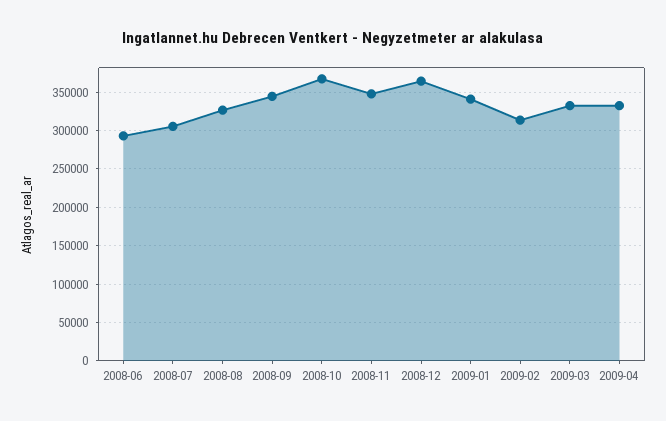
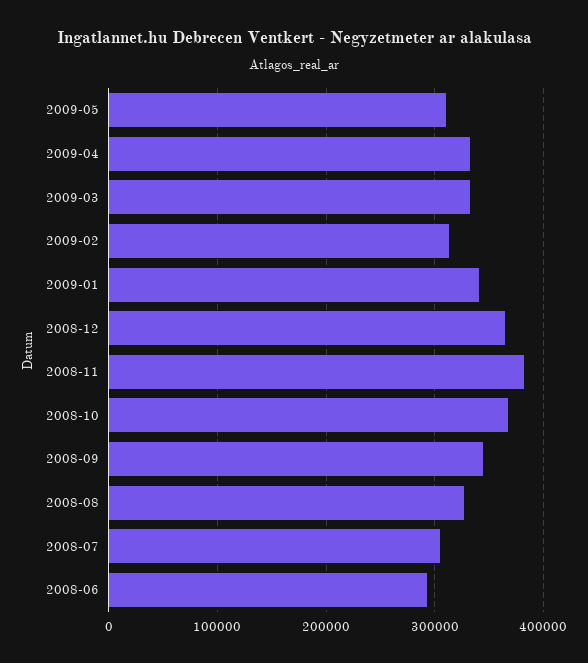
2008-11: 350000 -> 380000
2009-05: none -> 310000

